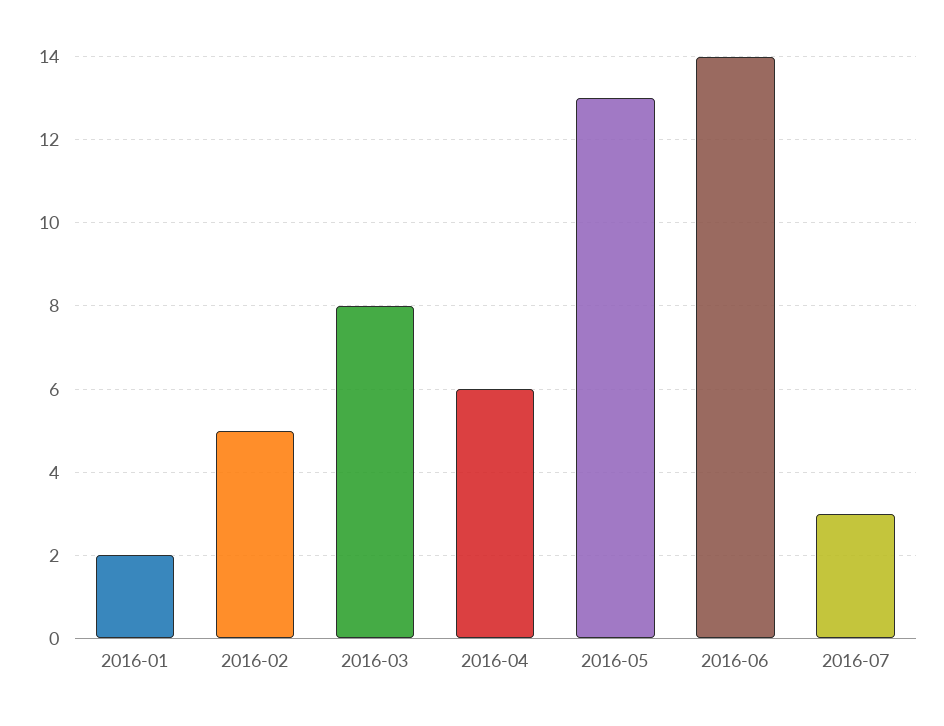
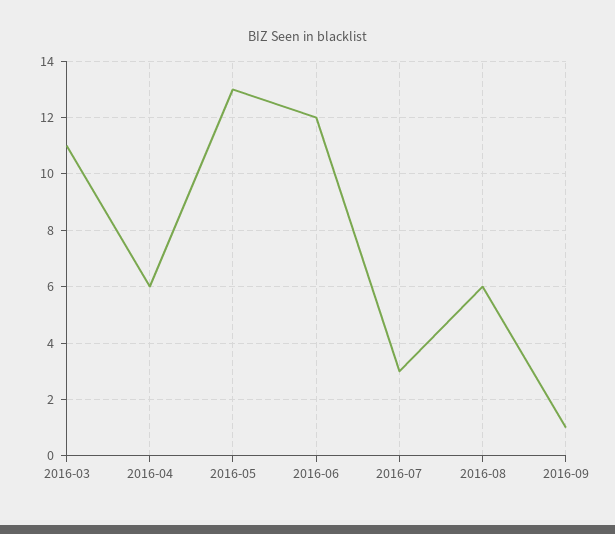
2016-01: 2 -> none
2016-02: 5 -> none
2016-03: 8 -> 11
2016-06: 14 -> 12
2016-08: none -> 6
2016-09: none -> 1

